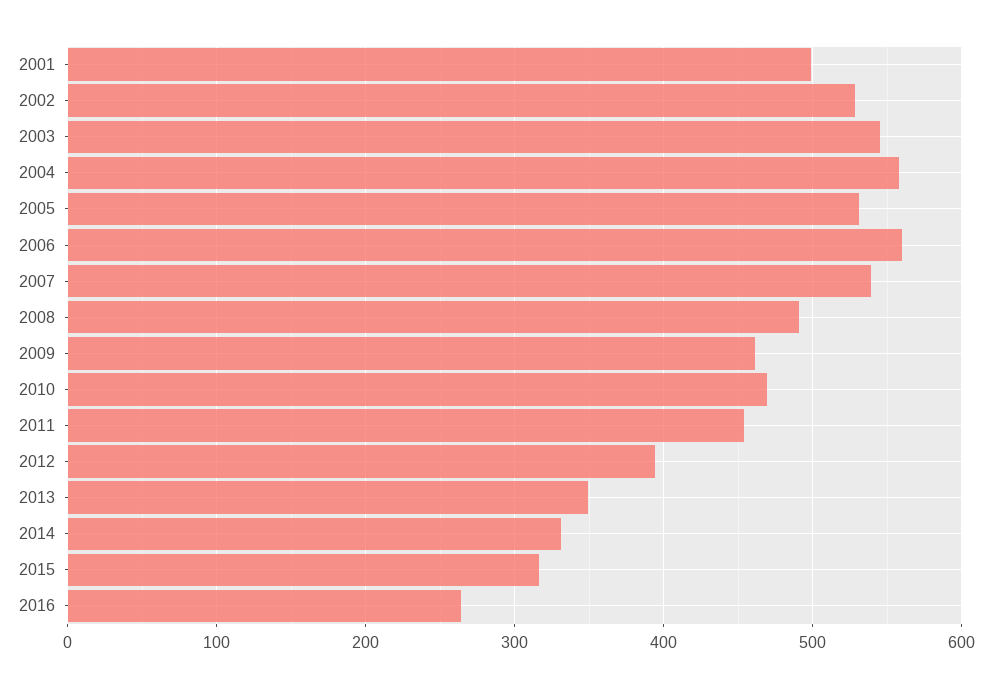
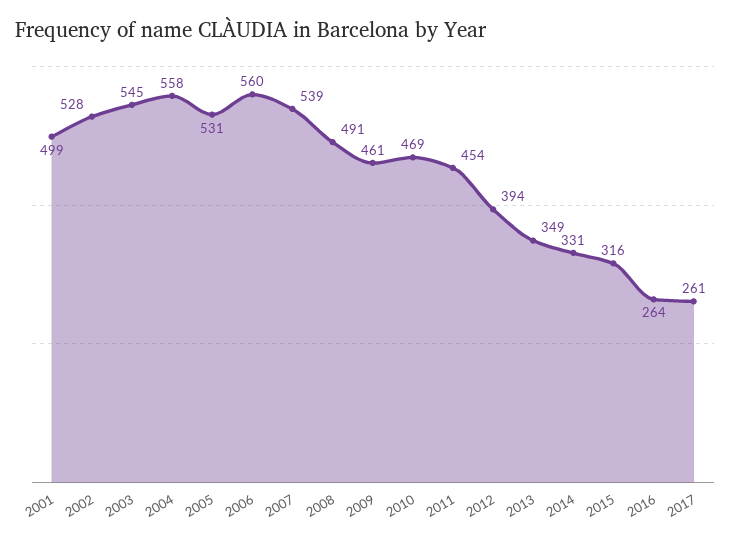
2017: none -> 261

